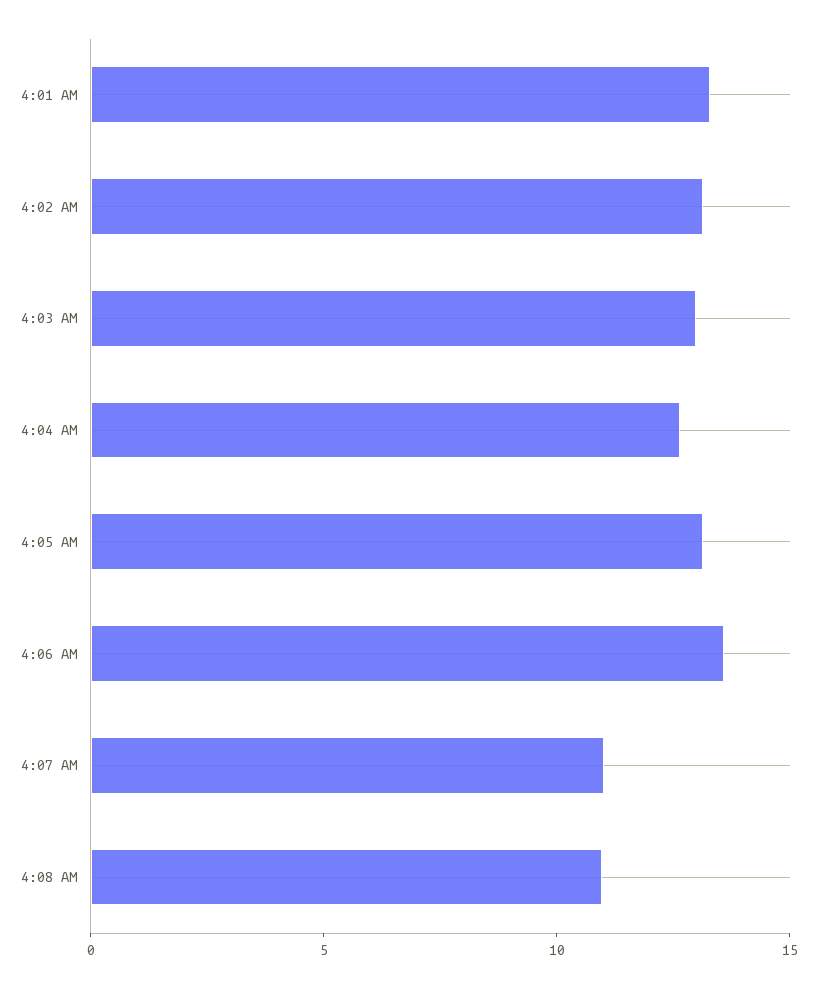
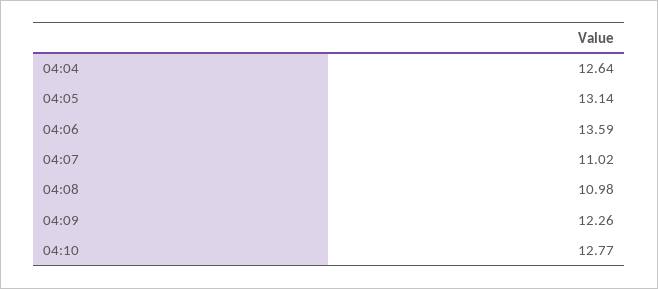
4:01 AM: 13 -> none
4:02 AM: 13 -> none
4:03 AM: 13 -> none
04:09: none -> 12.26
04:10: none -> 12.77

